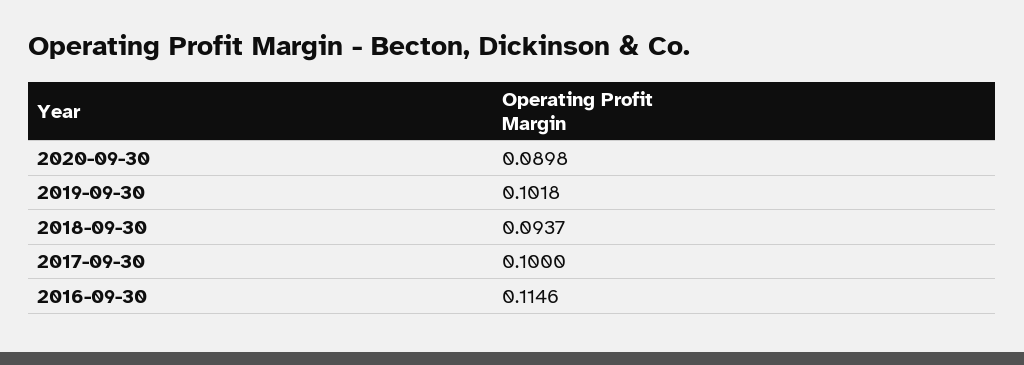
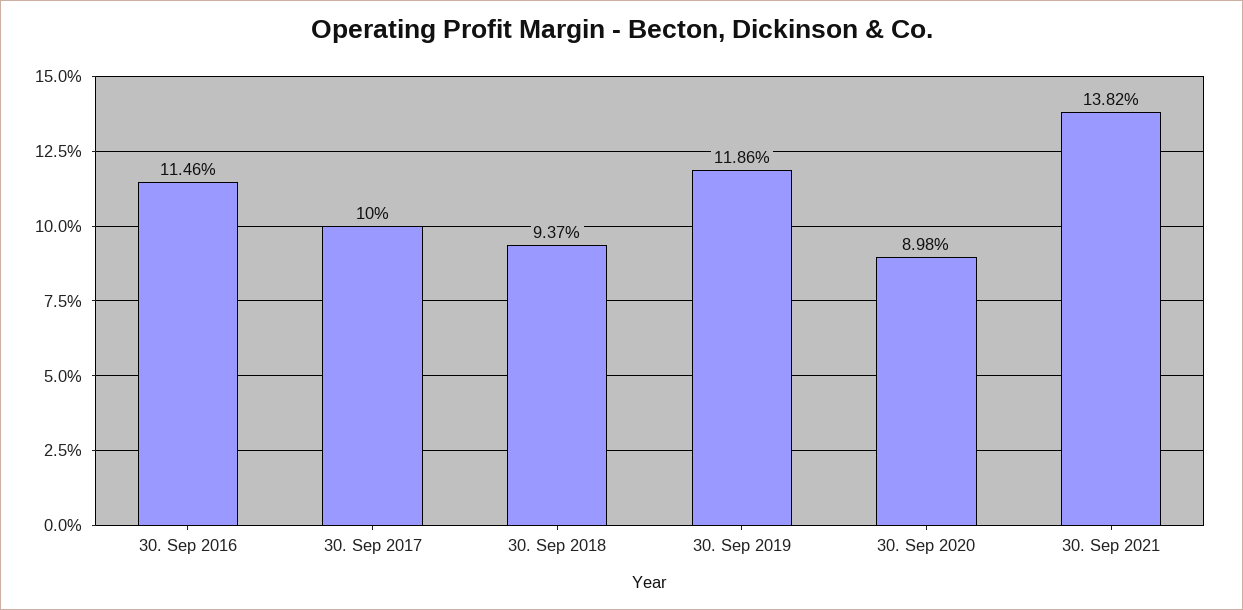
2019-09-30: 0.1018 -> 0.1186
30. Sep 2021: none -> 0.1382

